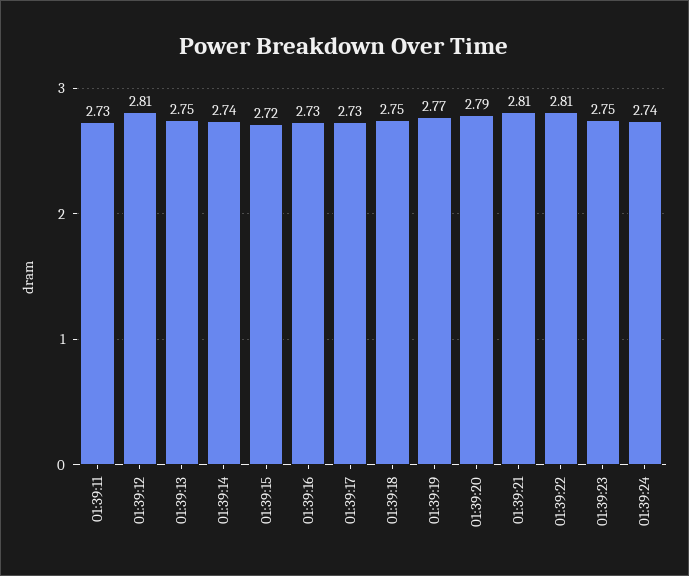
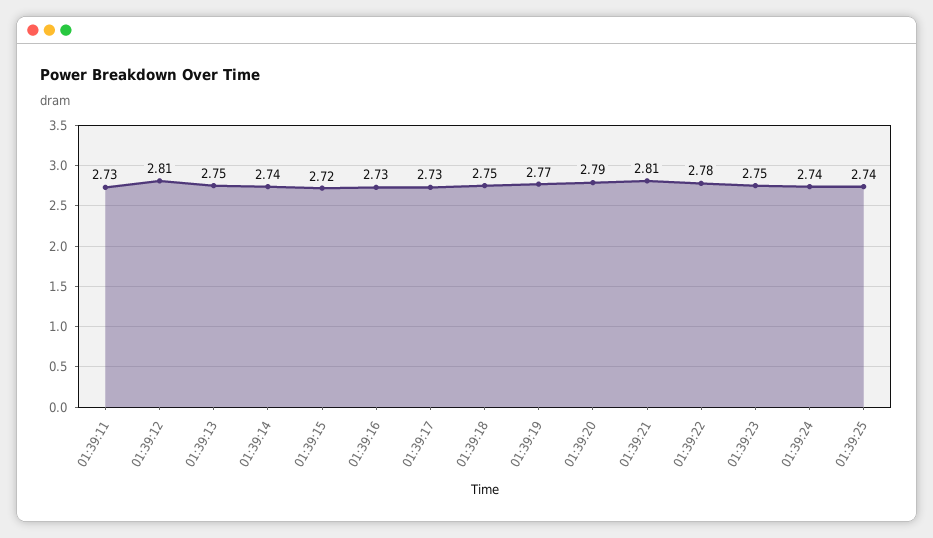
01:39:22: 2.81 -> 2.78
01:39:25: none -> 2.74

